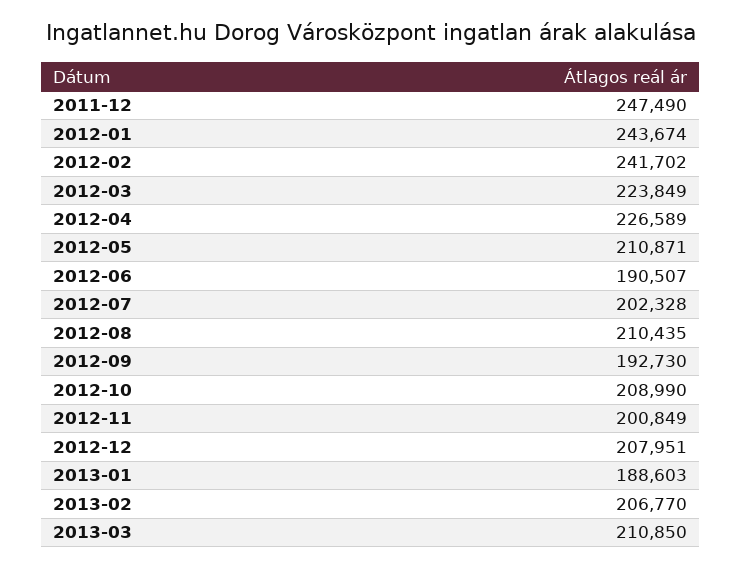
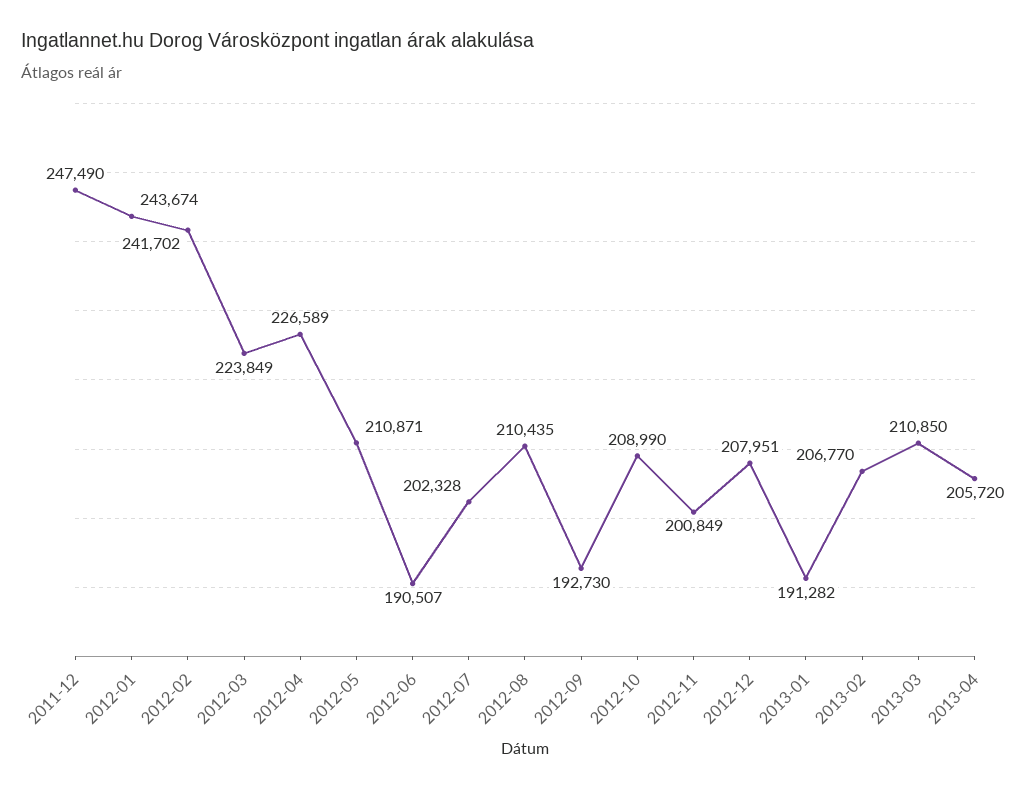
2013-01: 188603 -> 191282
2013-04: none -> 205720

